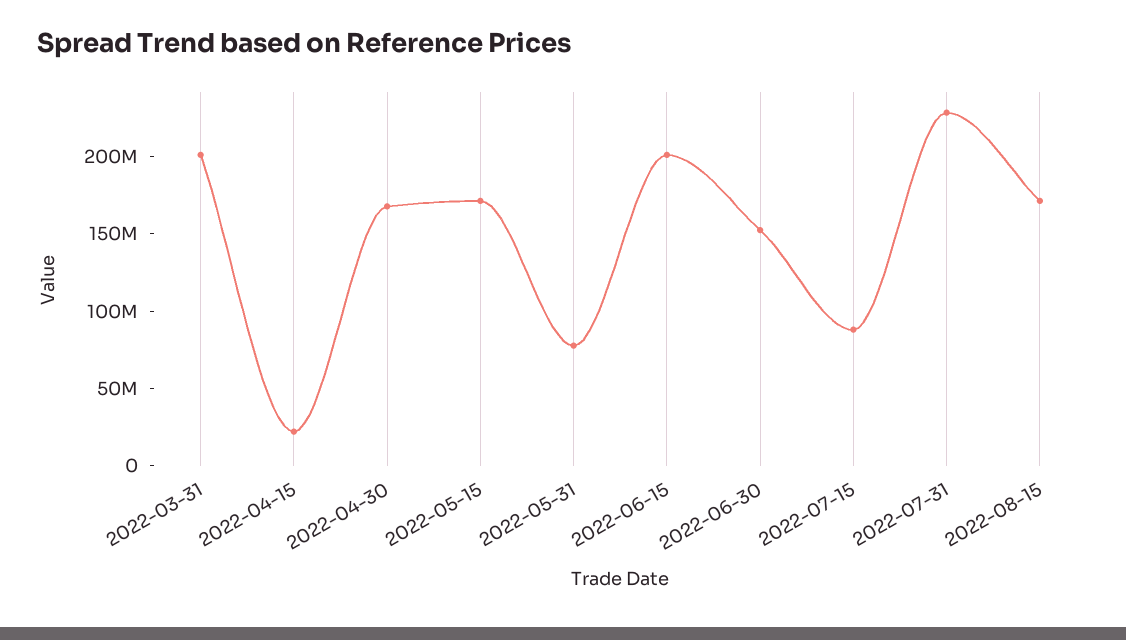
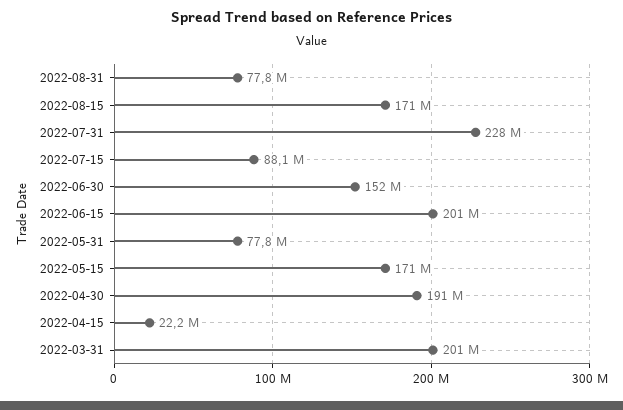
2022-04-30: 170000000 -> 191000000
2022-08-31: none -> 77800000

